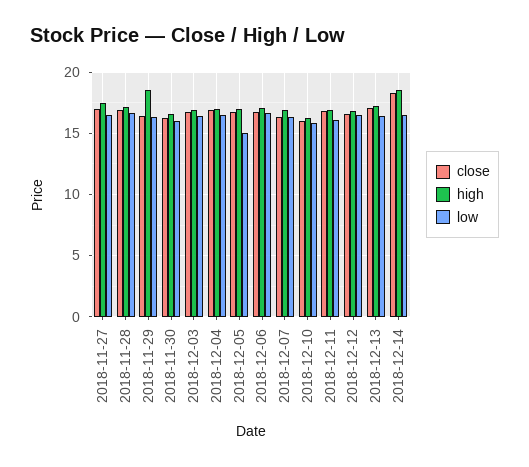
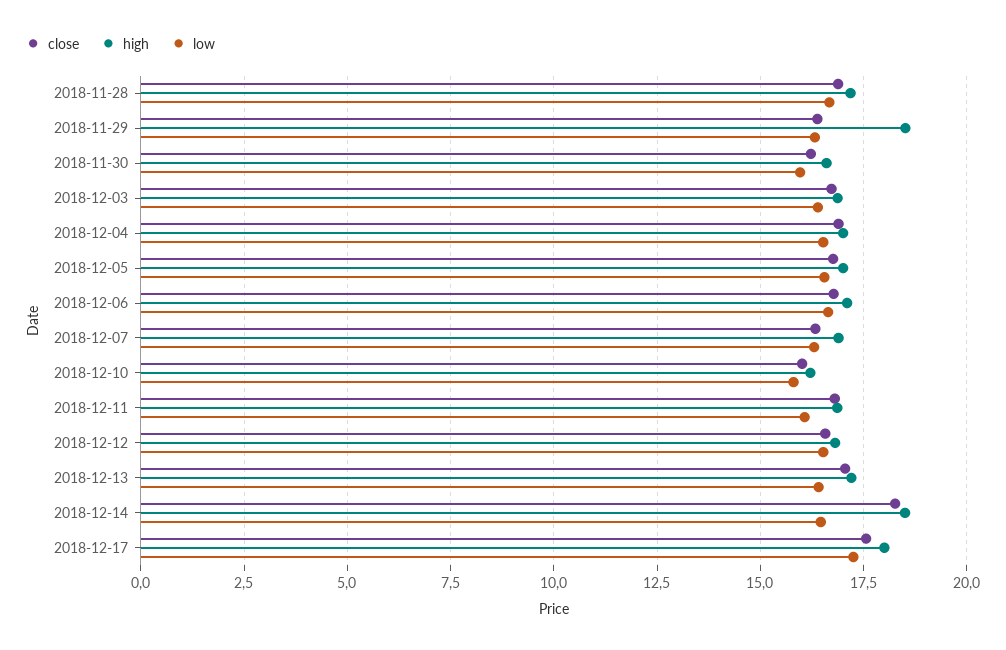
close, 2018-11-27: 17 -> none
high, 2018-11-27: 17.5 -> none
low, 2018-11-27: 16.5 -> none
low, 2018-12-05: 15 -> 16.5
close, 2018-12-17: none -> 17.5
high, 2018-12-17: none -> 18
low, 2018-12-17: none -> 17.25

